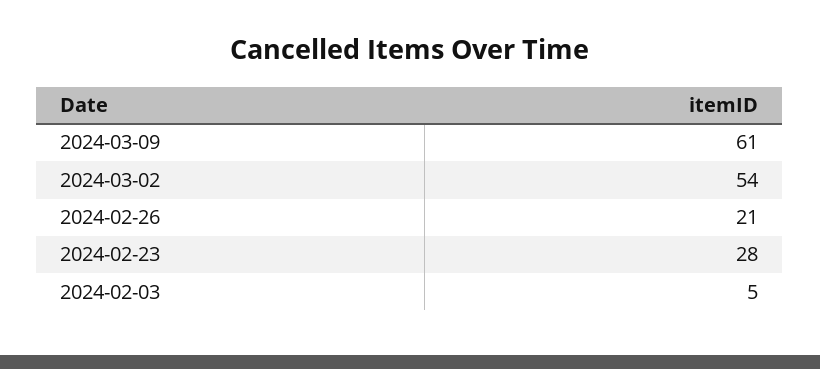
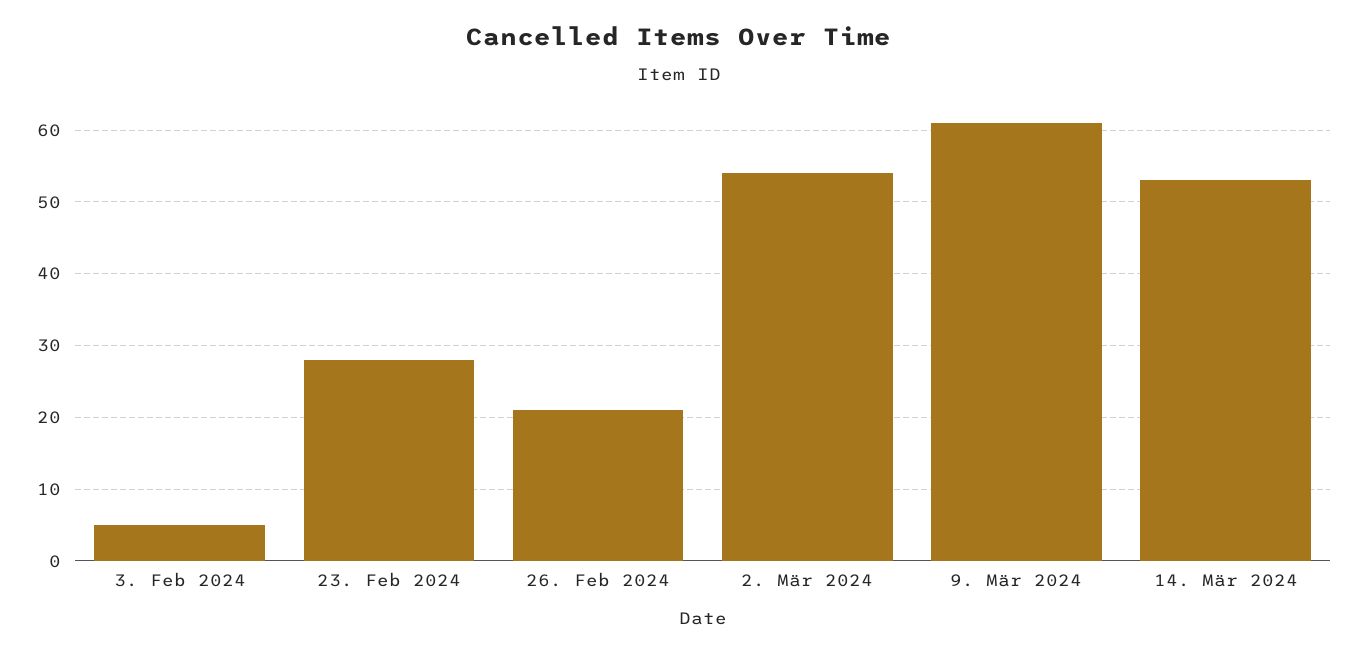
14. Mär 2024: none -> 53

